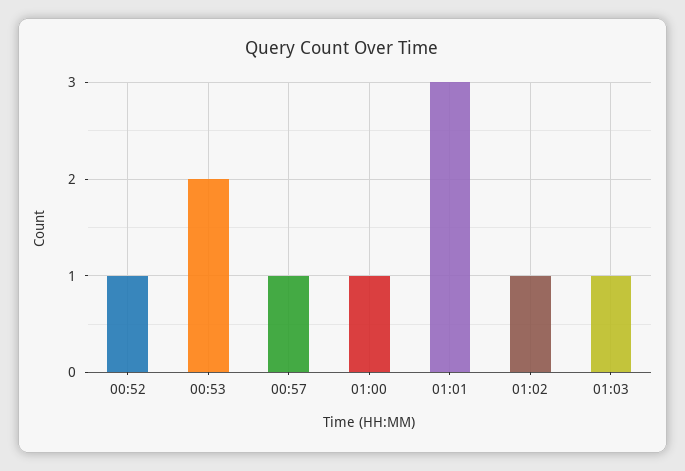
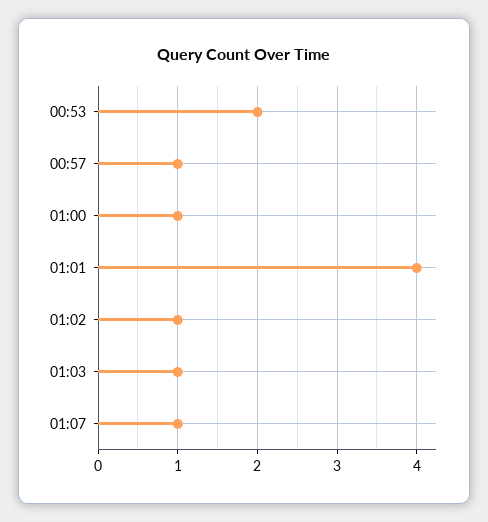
00:52: 1 -> none
01:01: 3 -> 4
01:07: none -> 1

